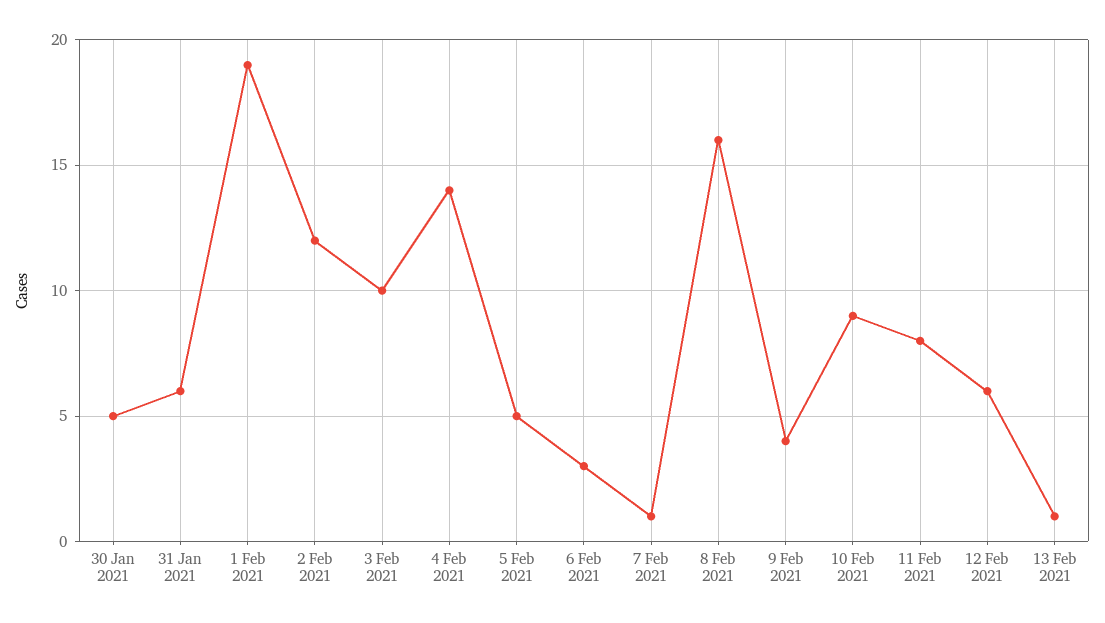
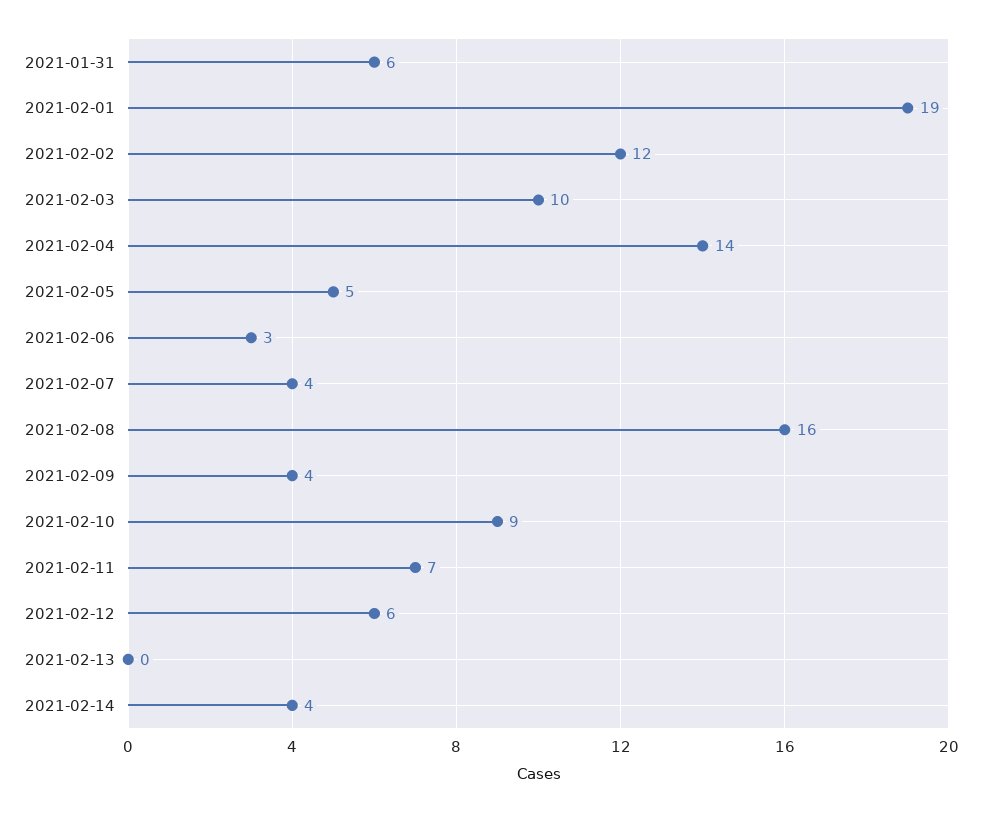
30 Jan 2021: 5 -> none
7 Feb 2021: 1 -> 4
11 Feb 2021: 8 -> 7
13 Feb 2021: 1 -> 0
2021-02-14: none -> 4

